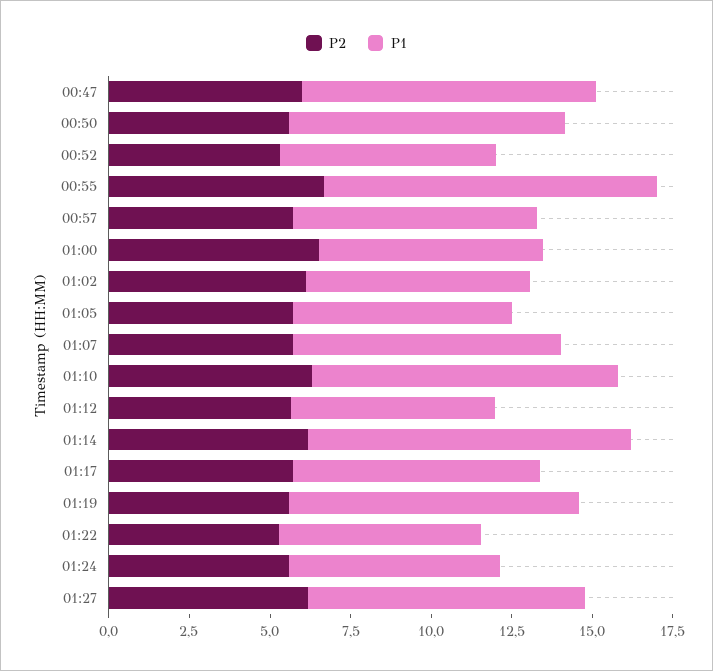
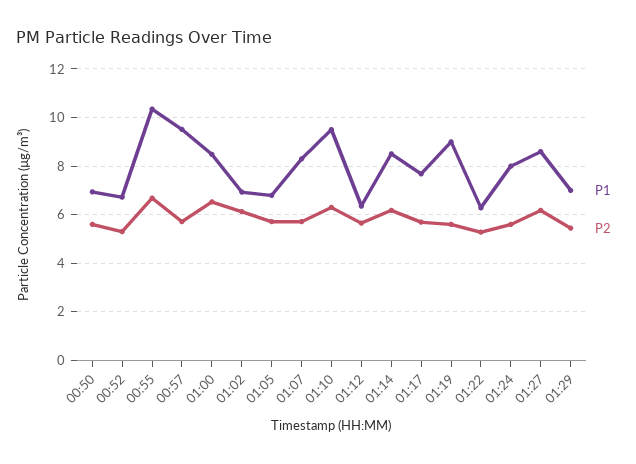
P2, 00:47: 6 -> none
P1, 00:47: 9 -> none
P1, 00:50: 8.5 -> 7
P1, 00:57: 7.5 -> 9.5
P1, 01:00: 7 -> 8.5
P1, 01:14: 10 -> 8.5
P1, 01:24: 6.5 -> 8
P1, 01:29: none -> 7
P2, 01:29: none -> 5.5

